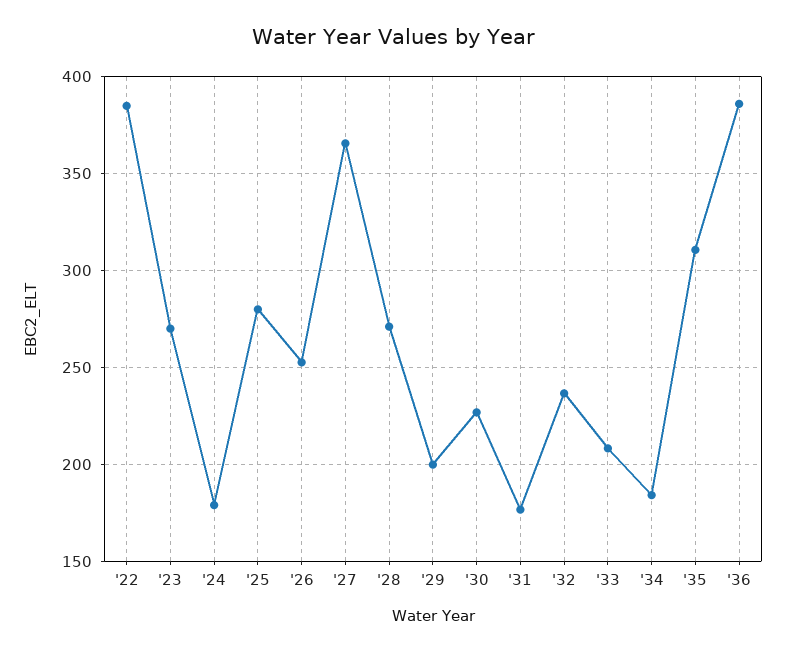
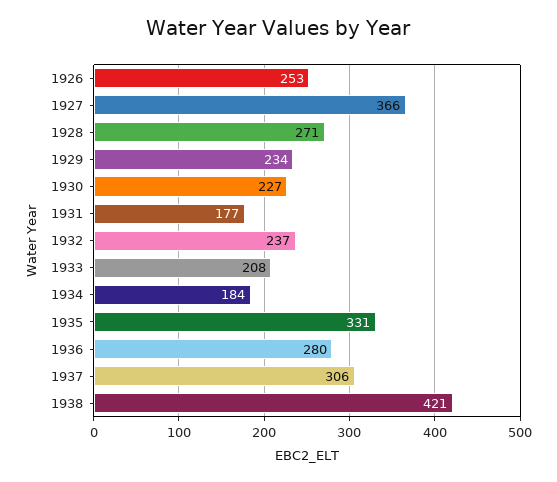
'22: 385 -> none
'23: 270 -> none
'24: 180 -> none
'25: 280 -> none
'29: 200 -> 234
'35: 310 -> 331
'36: 385 -> 280
1937: none -> 306
1938: none -> 421

